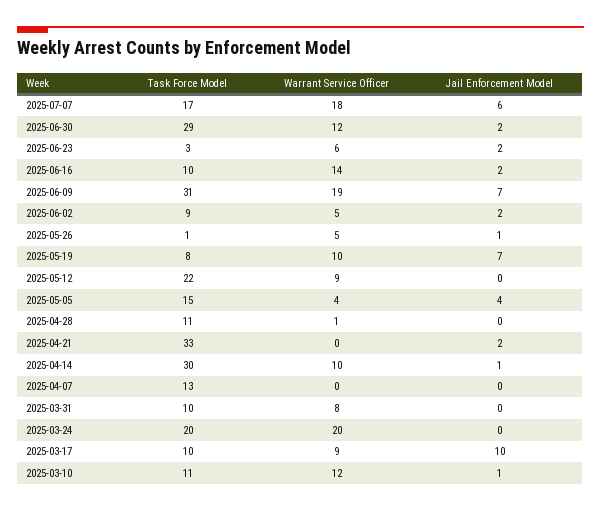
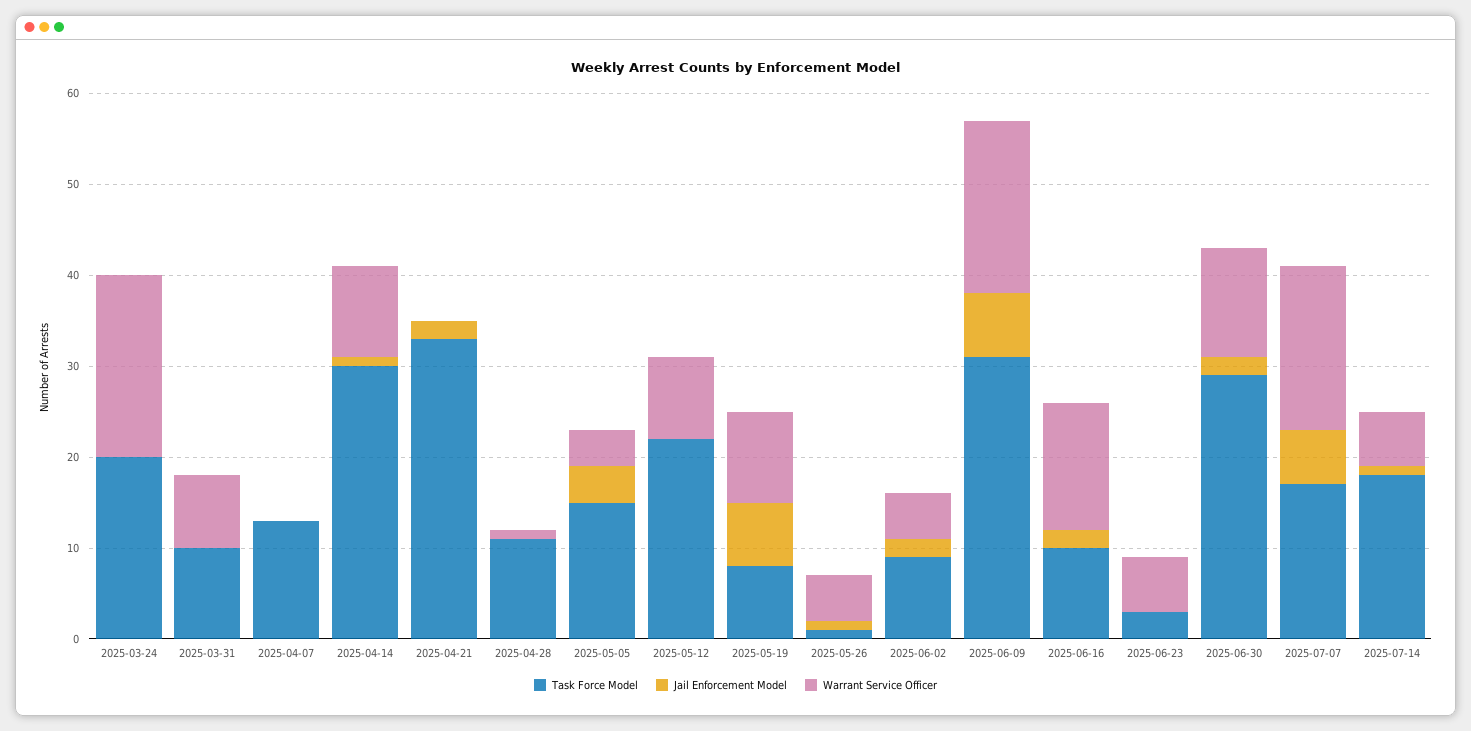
Jail Enforcement Model, 2025-06-23: 2 -> 0
Task Force Model, 2025-03-17: 10 -> none
Warrant Service Officer, 2025-03-17: 9 -> none
Jail Enforcement Model, 2025-03-17: 10 -> none
Task Force Model, 2025-03-10: 11 -> none
Warrant Service Officer, 2025-03-10: 12 -> none
Jail Enforcement Model, 2025-03-10: 1 -> none
Task Force Model, 2025-07-14: none -> 18
Jail Enforcement Model, 2025-07-14: none -> 1
Warrant Service Officer, 2025-07-14: none -> 6

